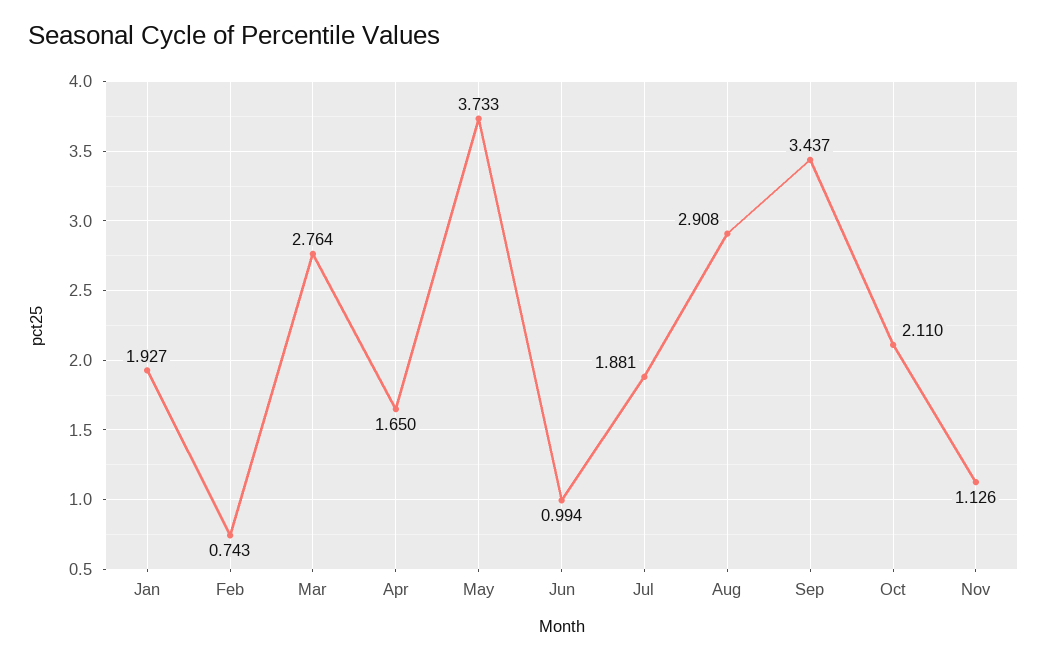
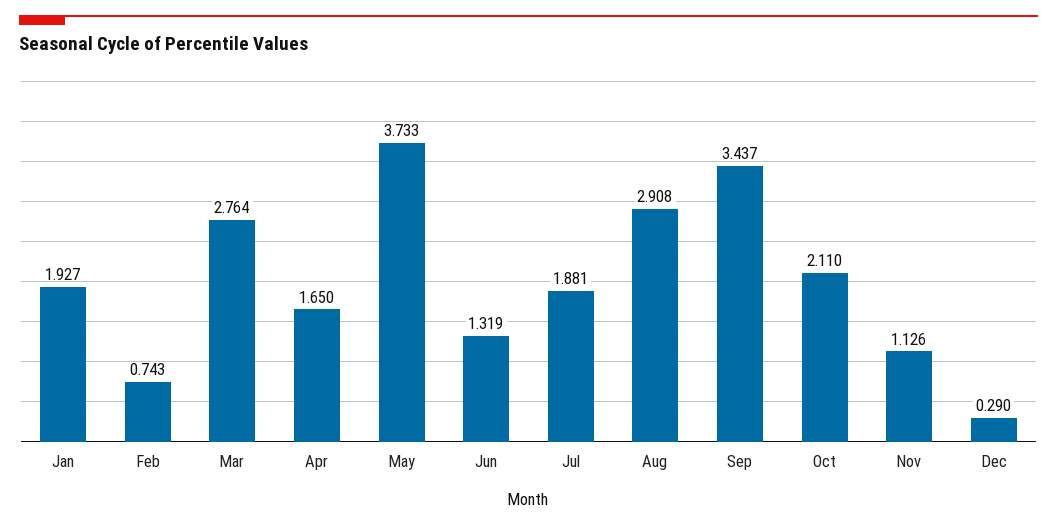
Jun: 0.994 -> 1.319
Dec: none -> 0.29

